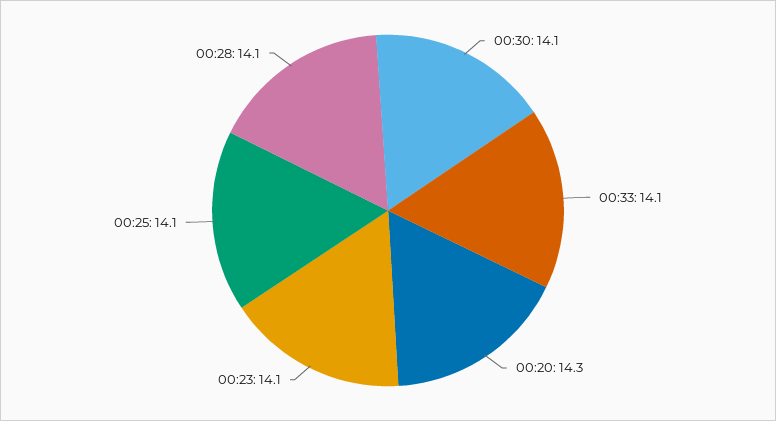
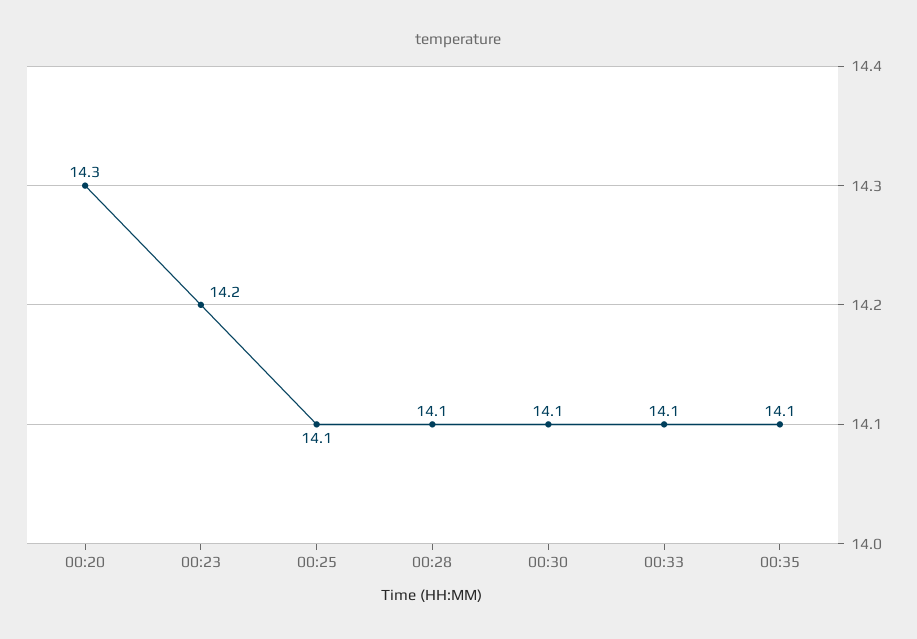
00:23: 14.1 -> 14.2
00:35: none -> 14.1

